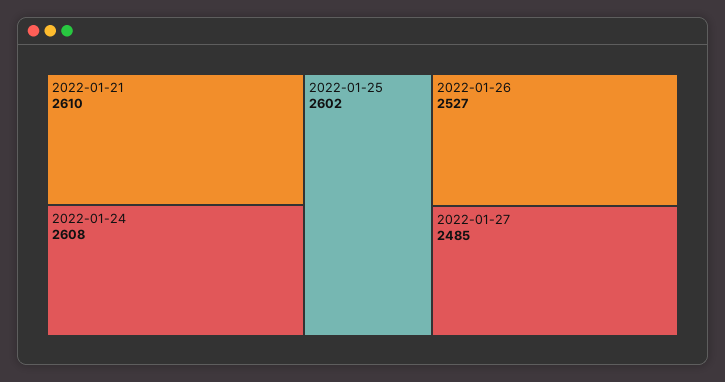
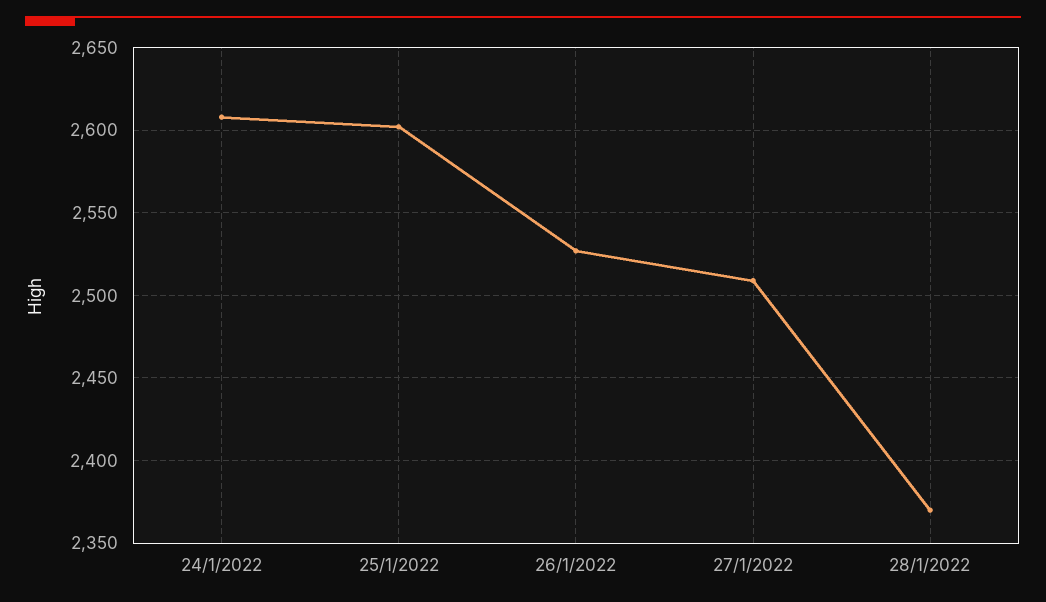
2022-01-21: 2610 -> none
2022-01-27: 2485 -> 2510
28/1/2022: none -> 2370

